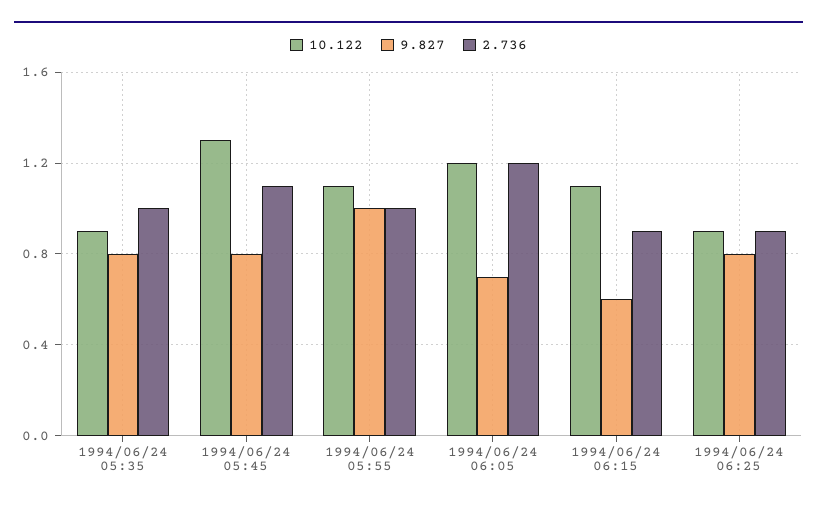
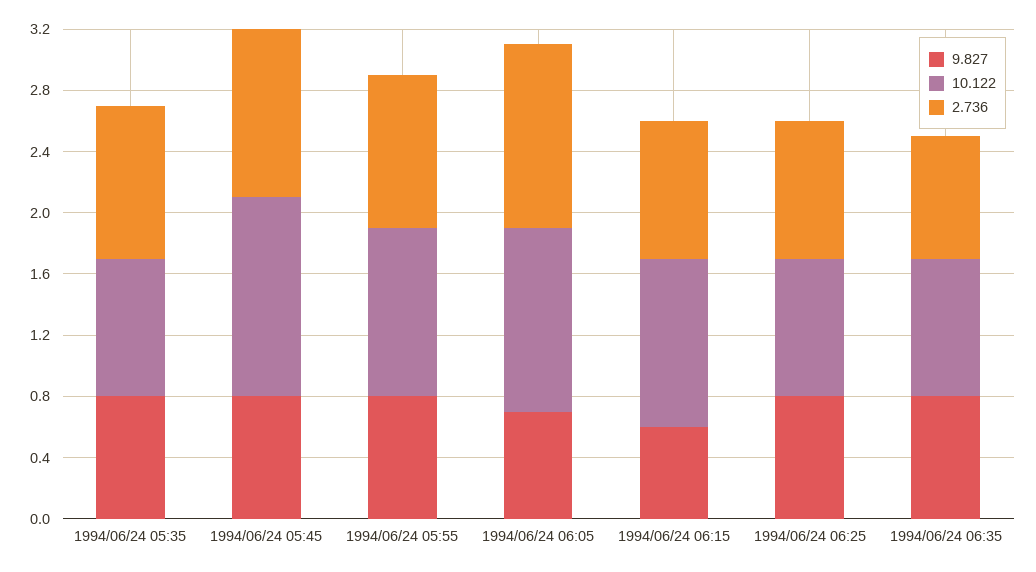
9.827, 1994/06/24 05:55: 1 -> 0.8
9.827, 1994/06/24 06:35: none -> 0.8
10.122, 1994/06/24 06:35: none -> 0.9
2.736, 1994/06/24 06:35: none -> 0.8

